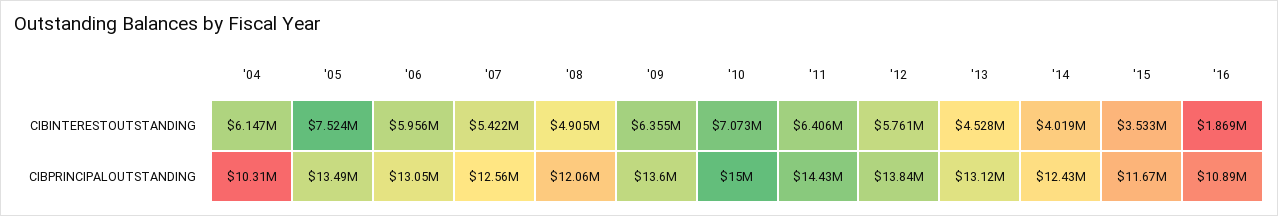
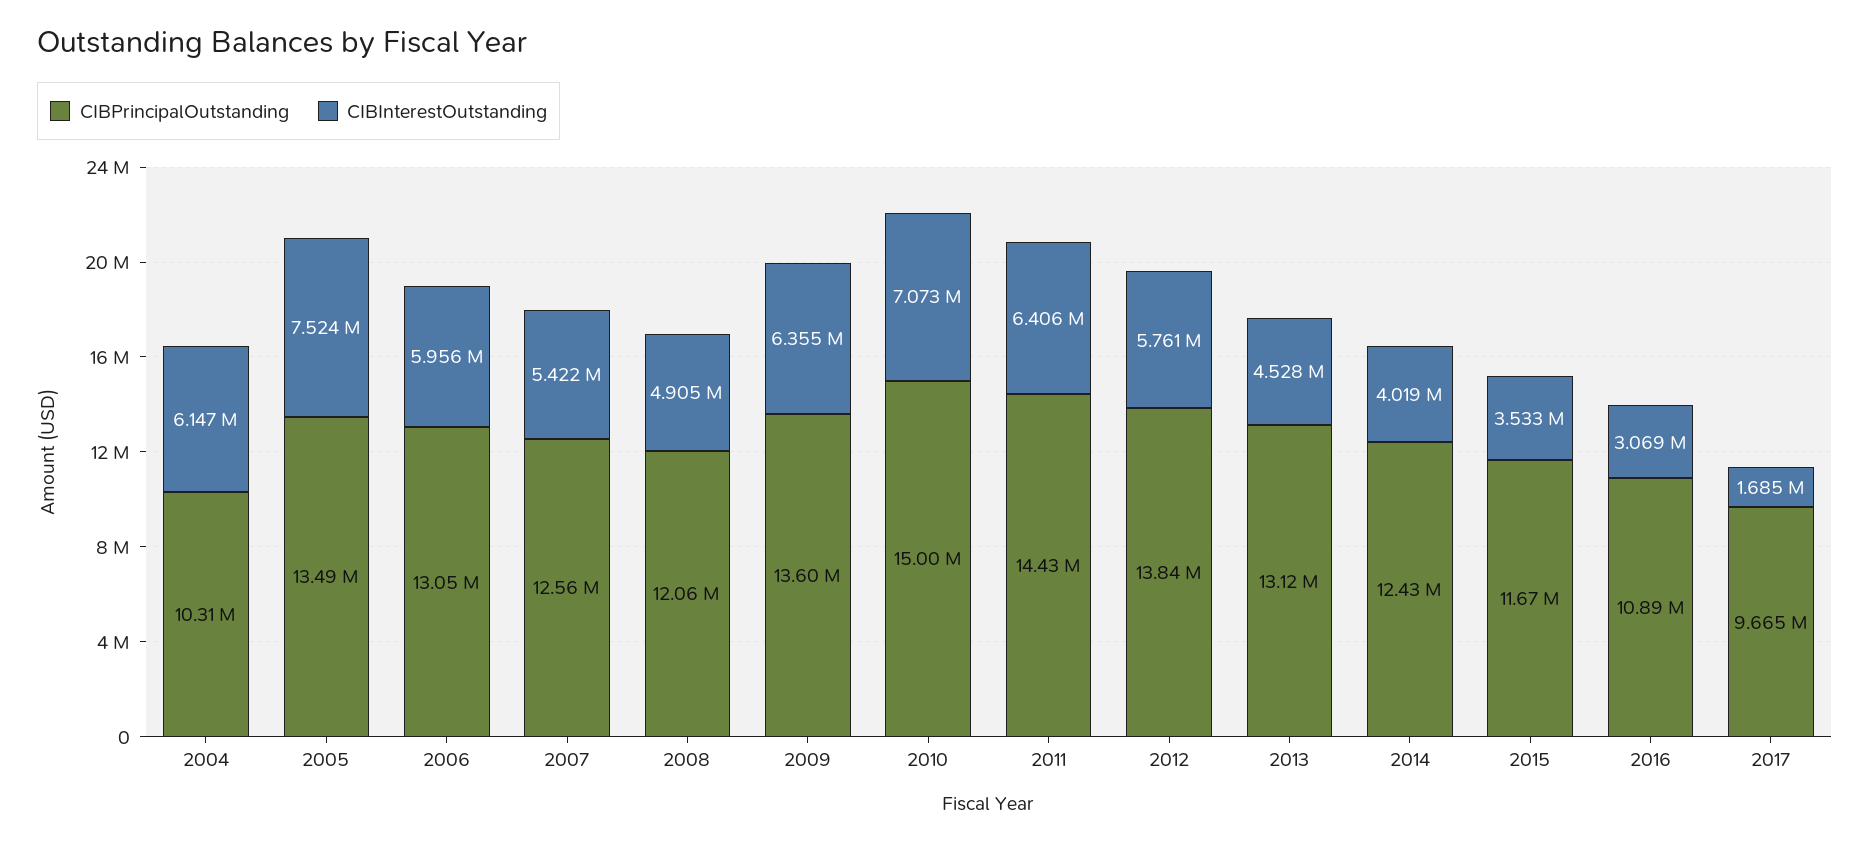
CIBINTERESTOUTSTANDING, '16: 1869000 -> 3069000
CIBPRINCIPALOUTSTANDING, 2017: none -> 9665000
CIBINTERESTOUTSTANDING, 2017: none -> 1685000

